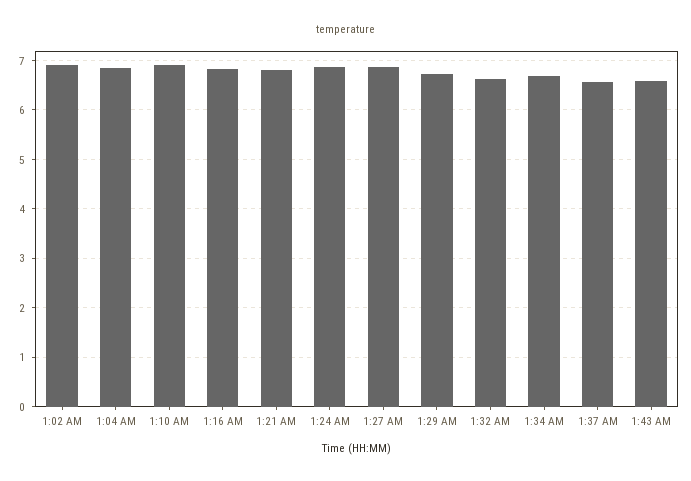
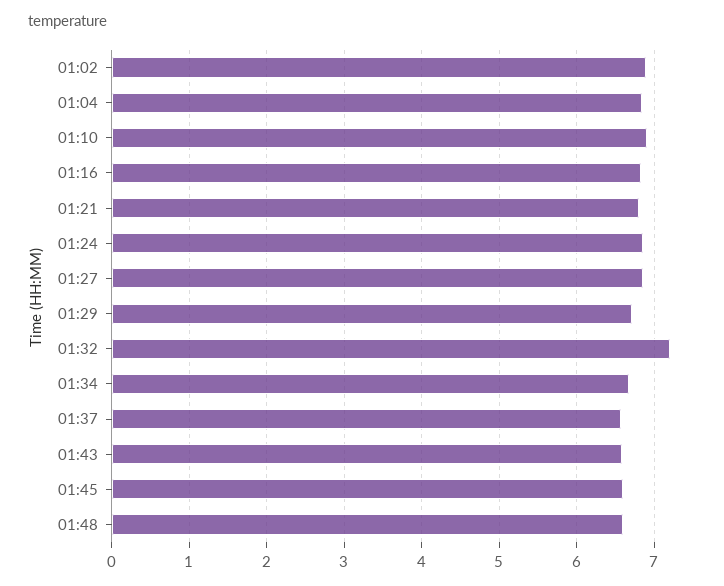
1:32 AM: 6.6 -> 7.2
01:45: none -> 6.6
01:48: none -> 6.6

